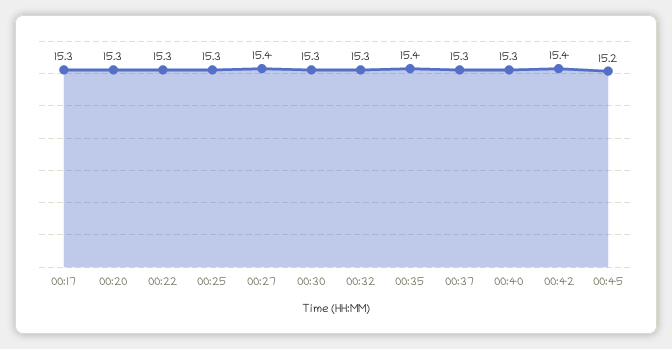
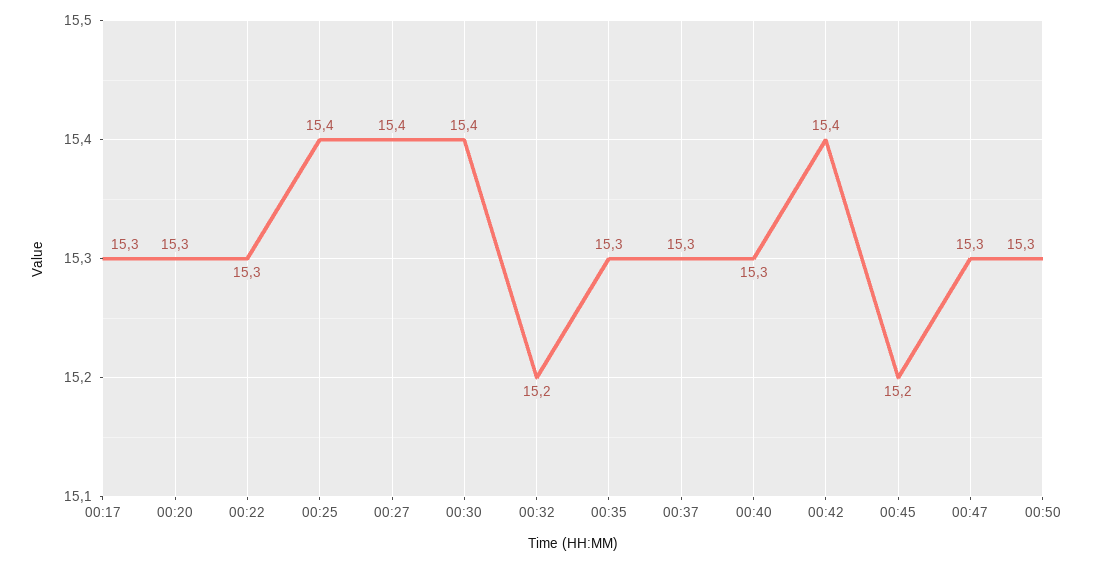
00:25: 15.3 -> 15.4
00:30: 15.3 -> 15.4
00:32: 15.3 -> 15.2
00:35: 15.4 -> 15.3
00:47: none -> 15.3
00:50: none -> 15.3

